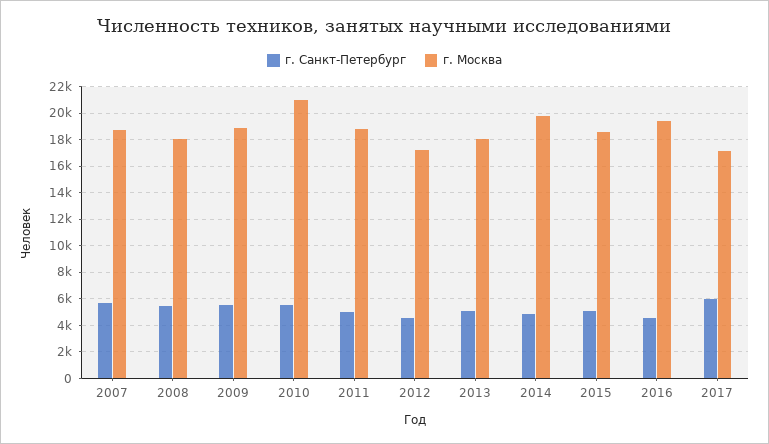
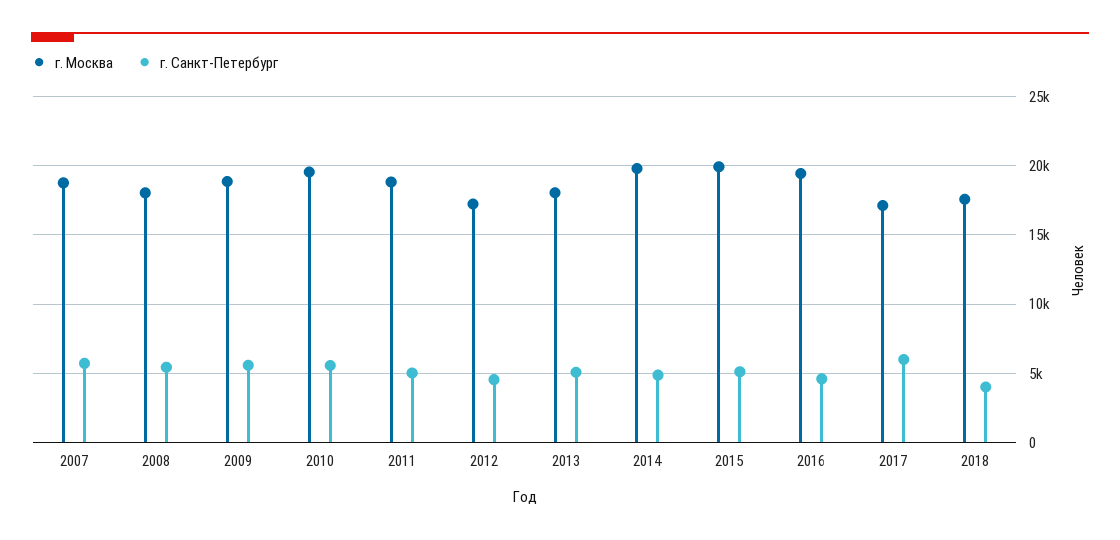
г. Москва, 2010: 21000 -> 19500
г. Москва, 2015: 18500 -> 20000
г. Москва, 2018: none -> 17500
г. Санкт-Петербург, 2018: none -> 4000

